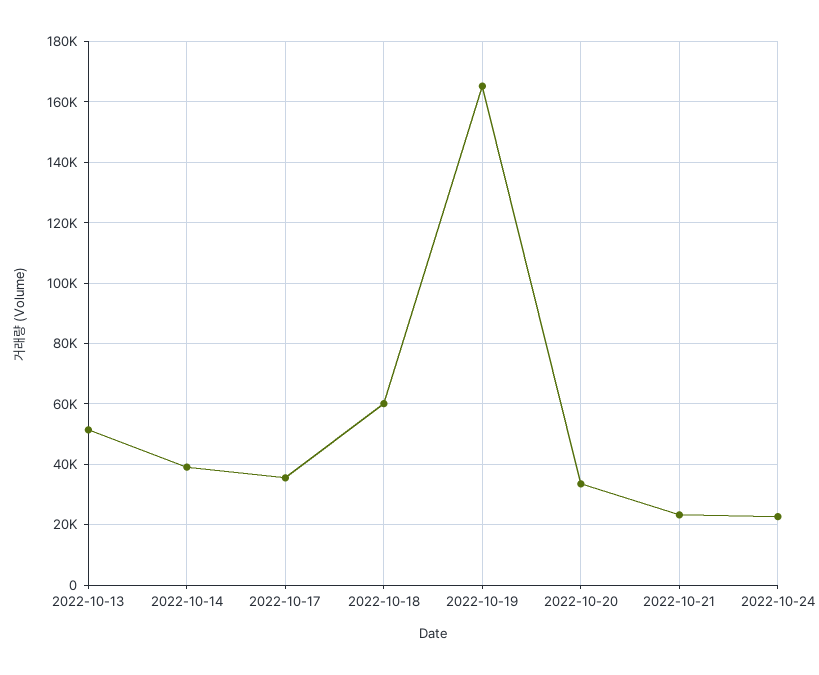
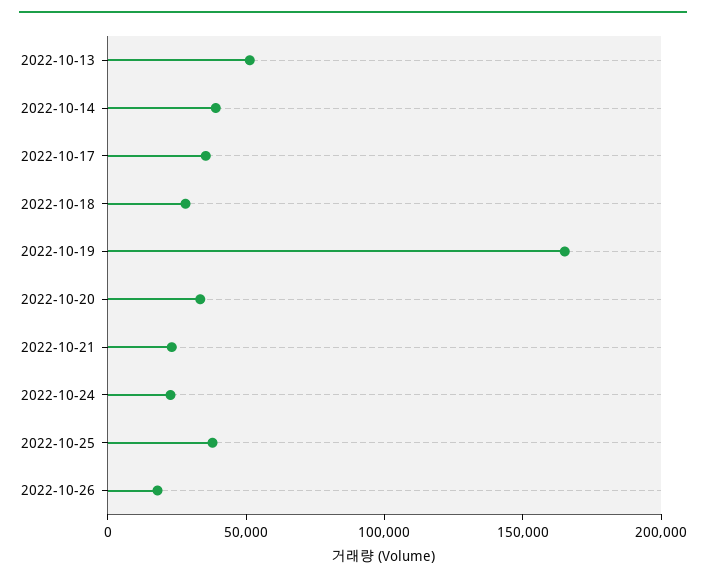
2022-10-18: 60000 -> 30000
2022-10-25: none -> 40000
2022-10-26: none -> 20000

